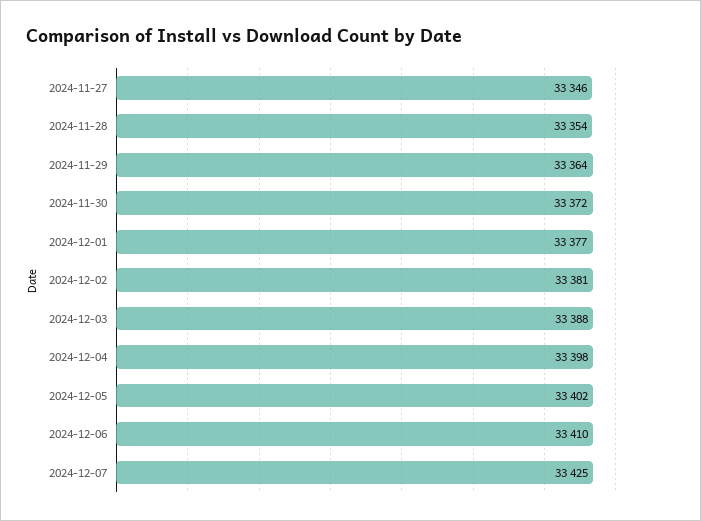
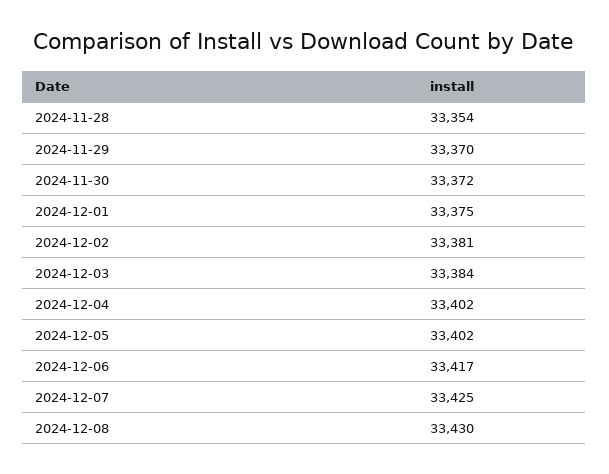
2024-11-27: 33346 -> none
2024-11-29: 33364 -> 33370
2024-12-01: 33377 -> 33375
2024-12-03: 33388 -> 33384
2024-12-04: 33398 -> 33402
2024-12-06: 33410 -> 33417
2024-12-08: none -> 33430

